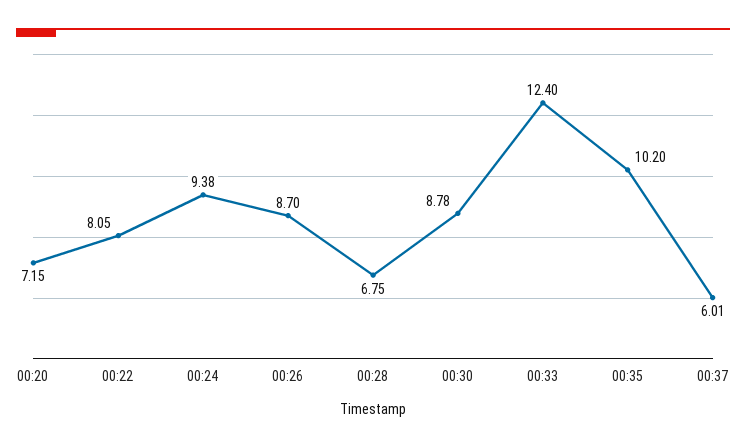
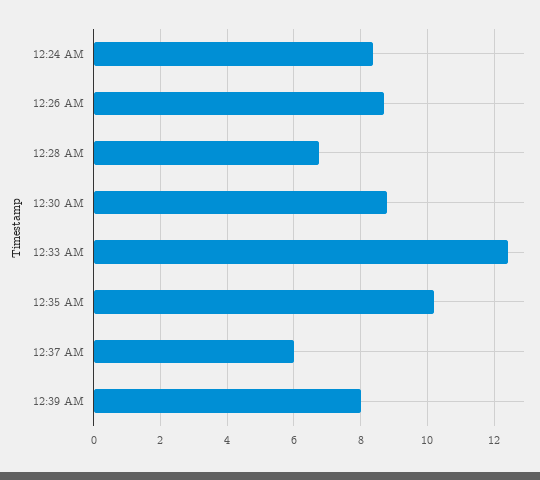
00:20: 7.15 -> none
00:22: 8.05 -> none
00:24: 9.38 -> 8.4
12:39 AM: none -> 8

